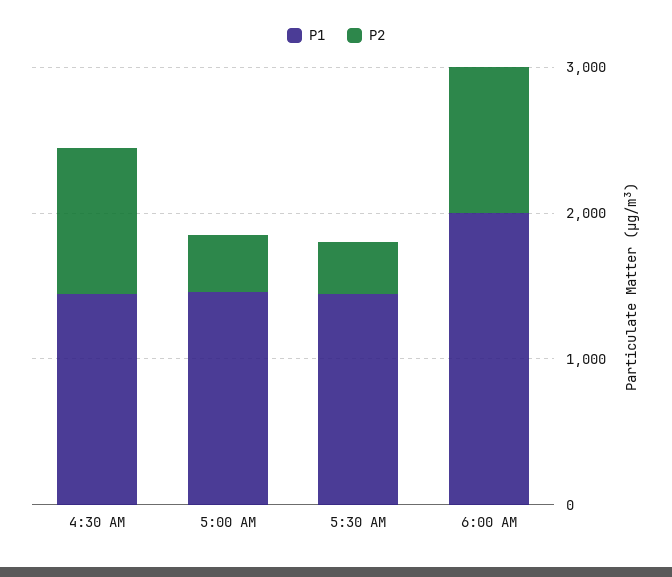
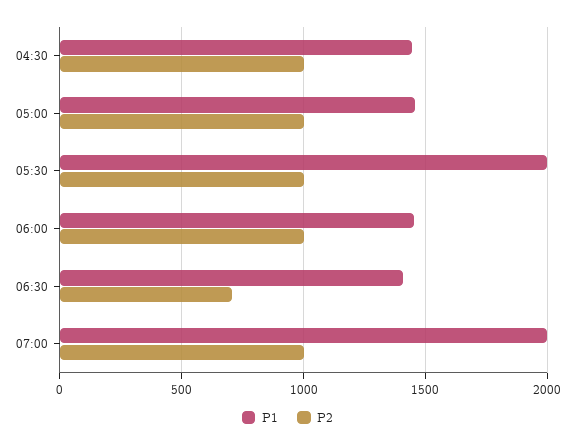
P2, 5:00 AM: 400 -> 1000
P1, 5:30 AM: 1400 -> 2000
P2, 5:30 AM: 400 -> 1000
P1, 6:00 AM: 2000 -> 1450
P1, 06:30: none -> 1400
P2, 06:30: none -> 700
P1, 07:00: none -> 2000
P2, 07:00: none -> 1000

